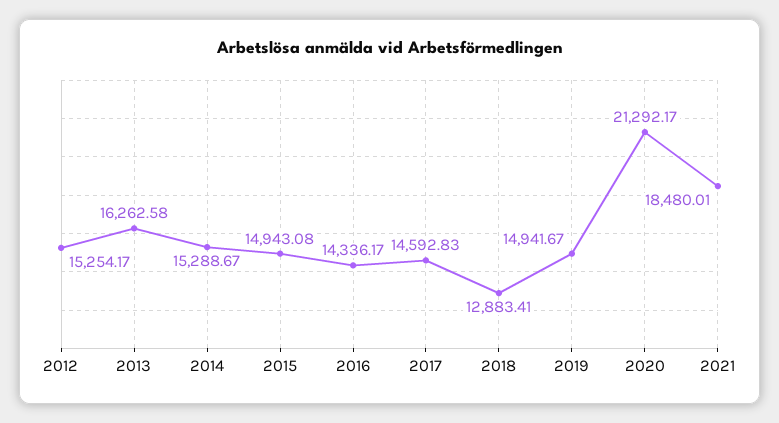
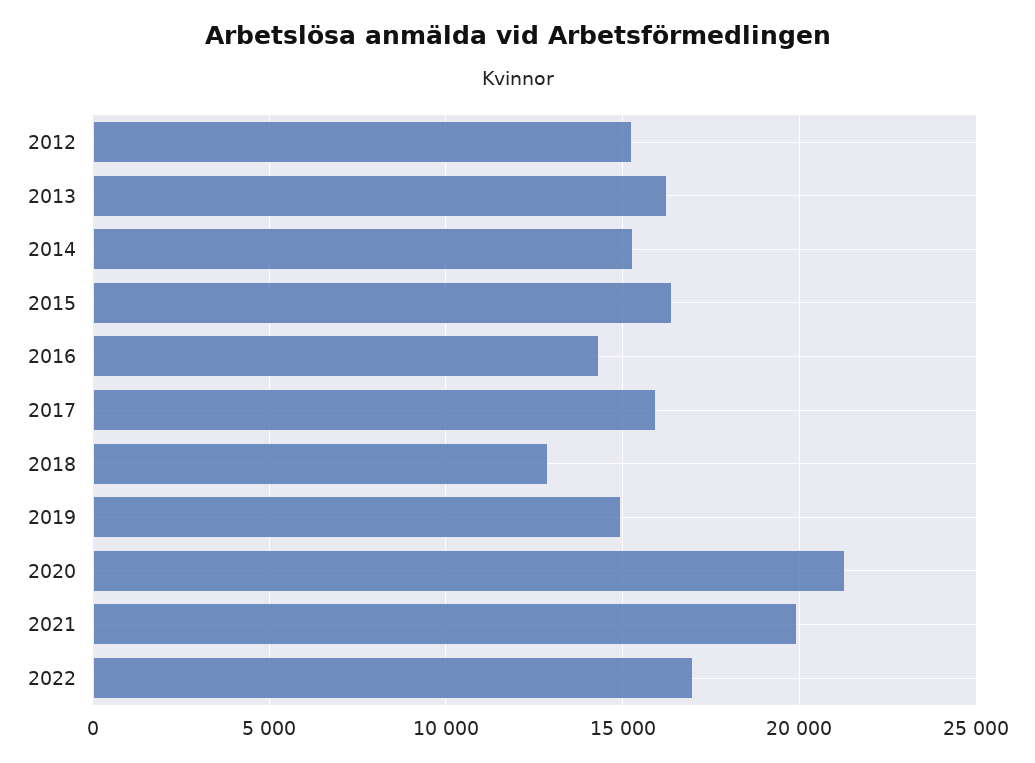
2015: 14943.08 -> 16500
2017: 14592.83 -> 16000
2021: 18480.01 -> 20000
2022: none -> 17000

